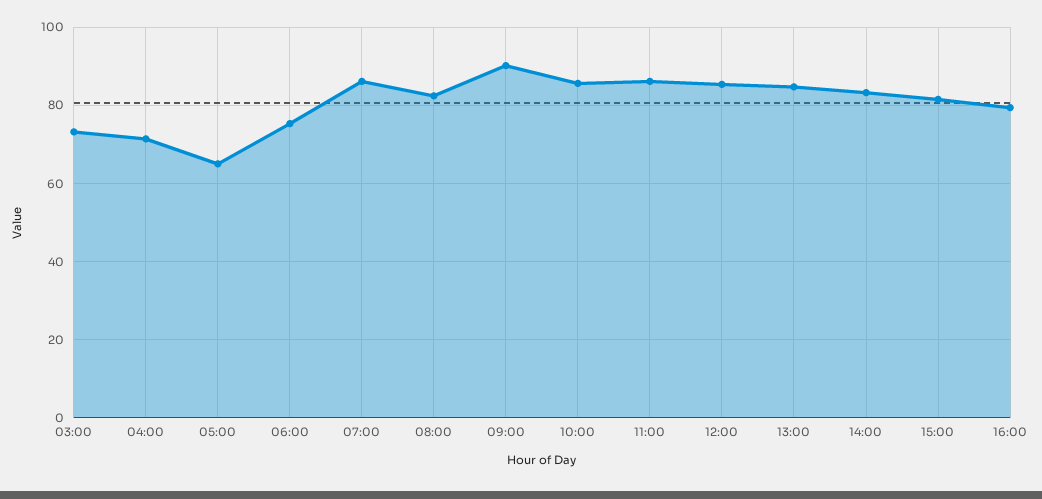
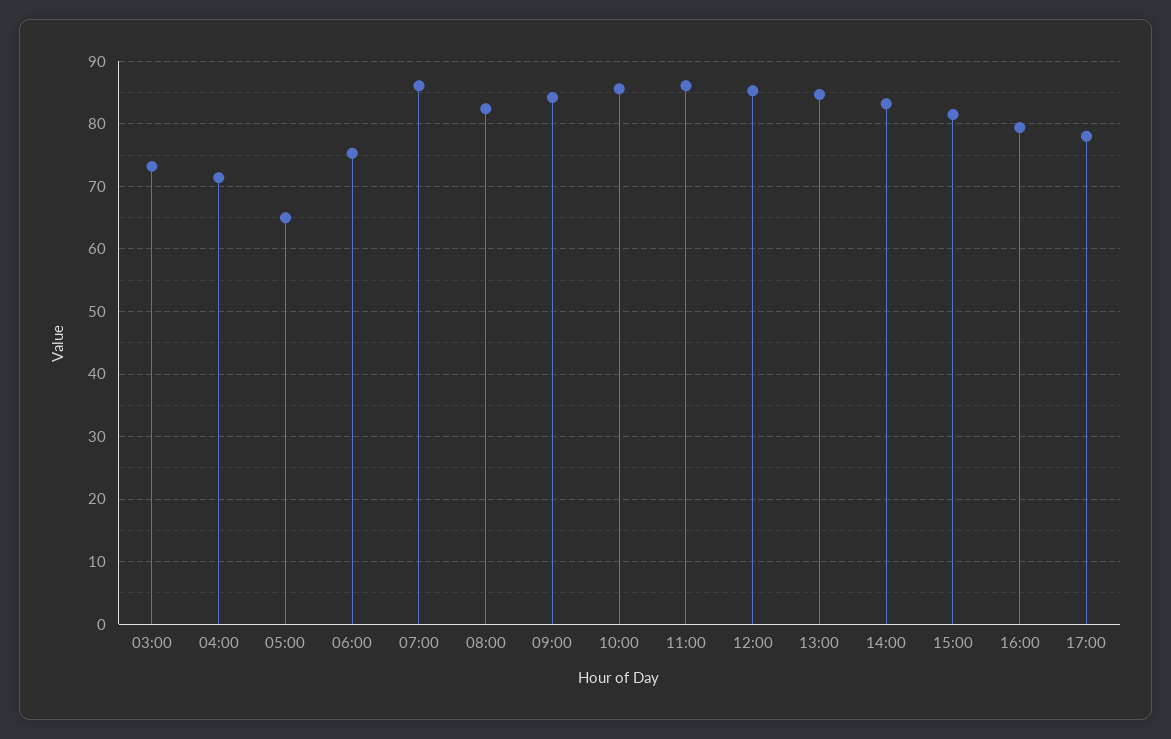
09:00: 90 -> 84
17:00: none -> 78

